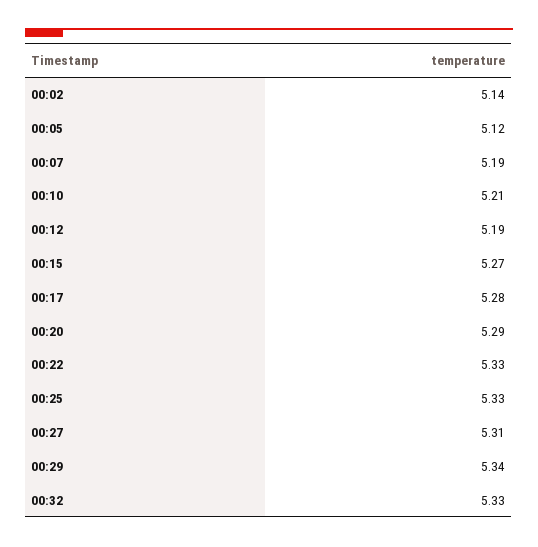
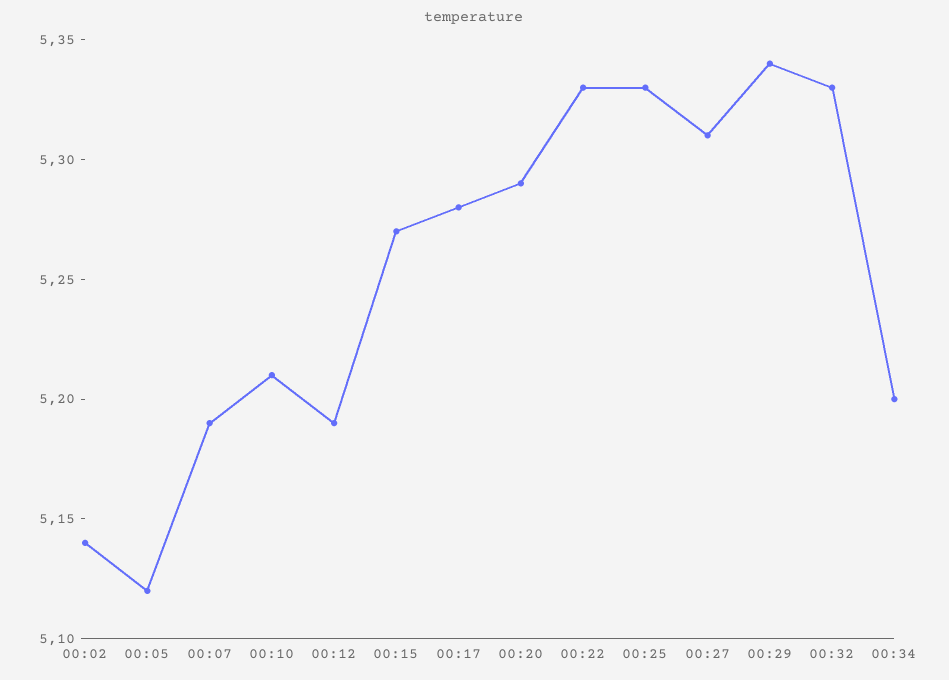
00:34: none -> 5.2

